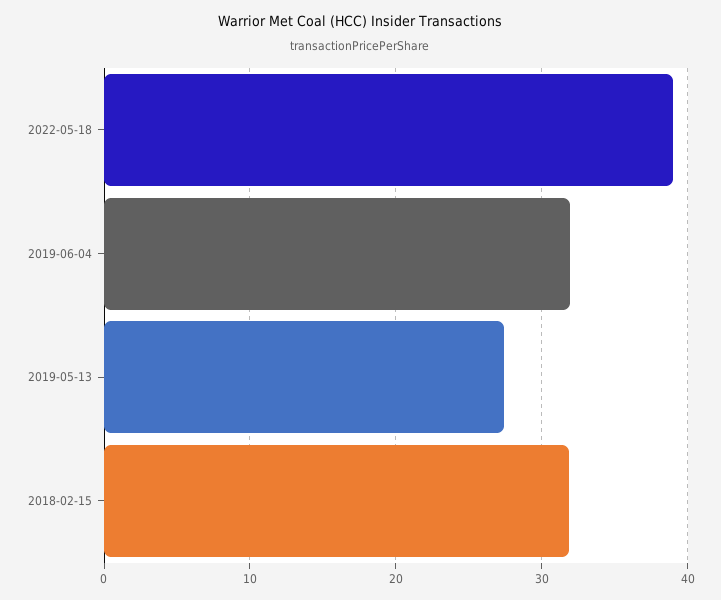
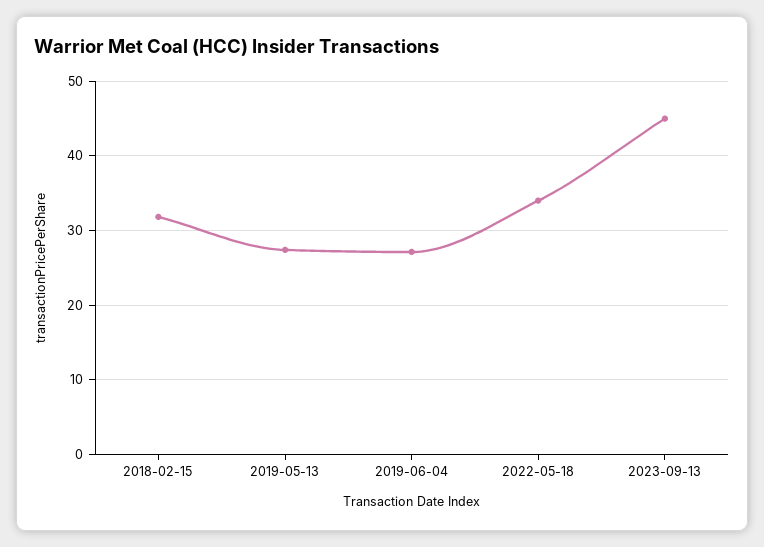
2022-05-18: 39 -> 34
2019-06-04: 32 -> 27
2023-09-13: none -> 45

